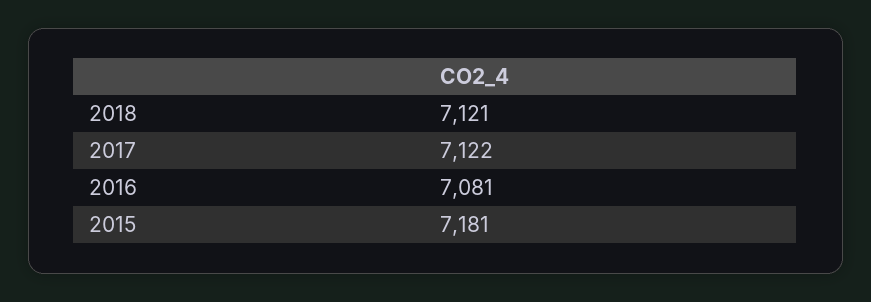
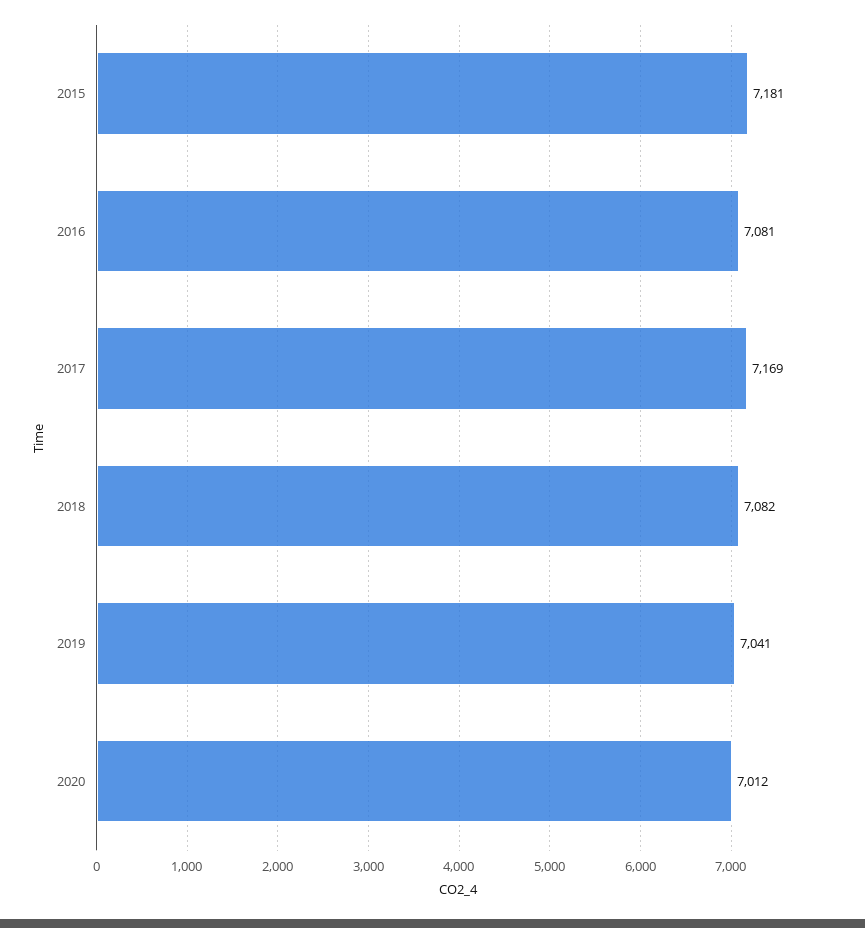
2018: 7121 -> 7082
2017: 7122 -> 7169
2019: none -> 7041
2020: none -> 7012

